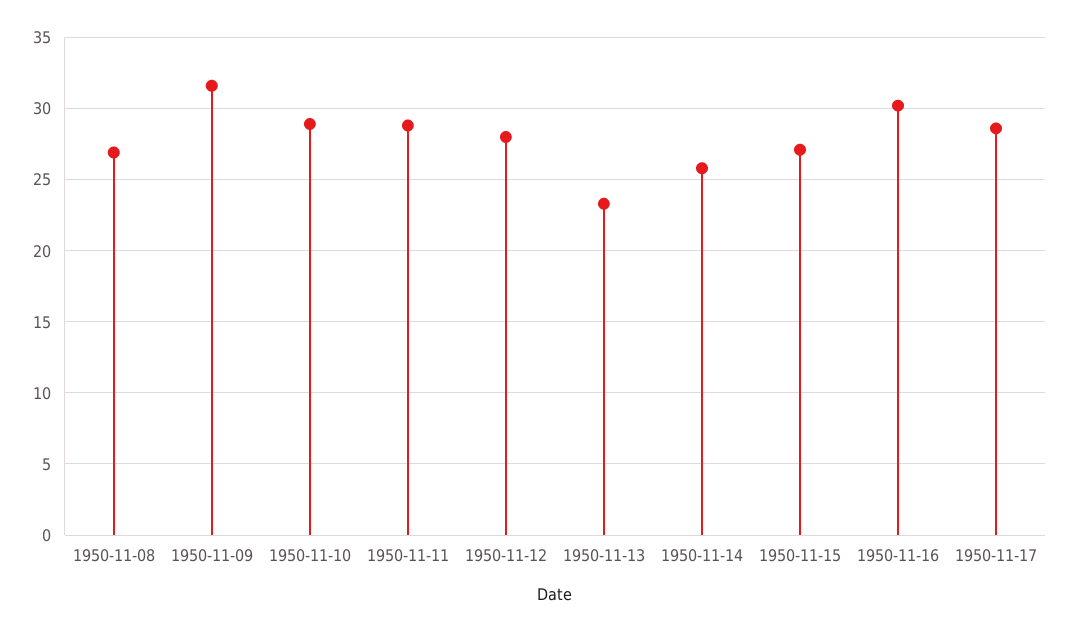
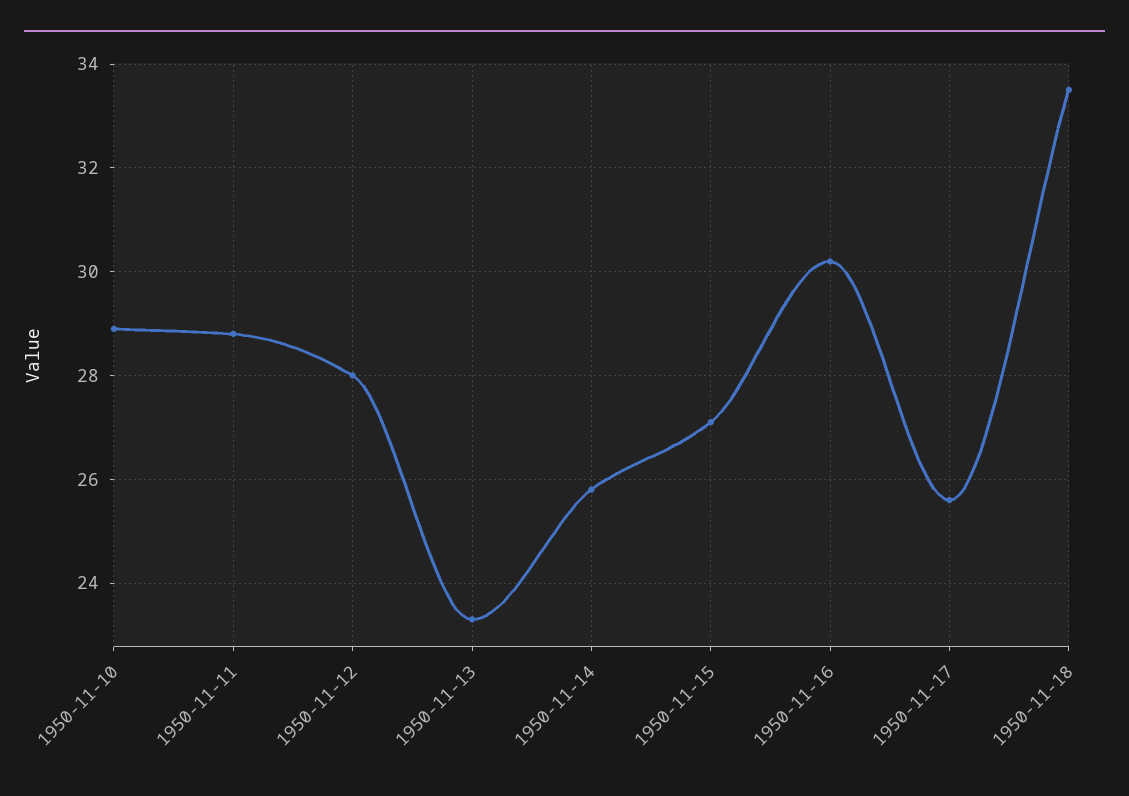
1950-11-08: 27 -> none
1950-11-09: 31.5 -> none
1950-11-17: 28.5 -> 25.5
1950-11-18: none -> 33.5

